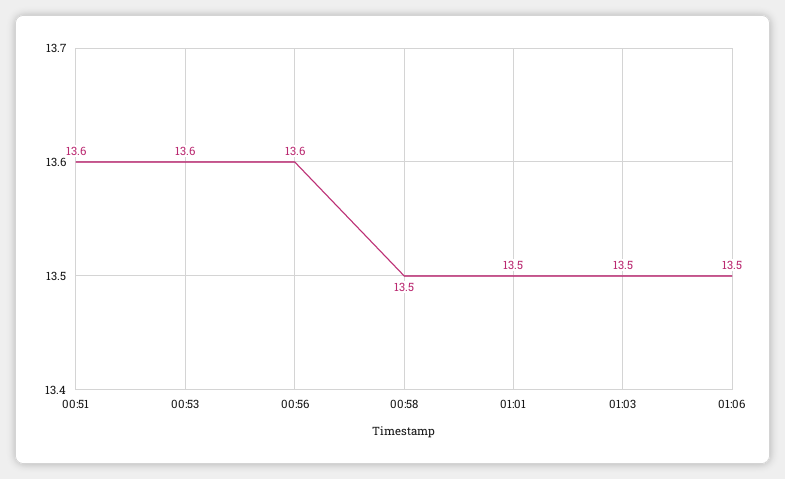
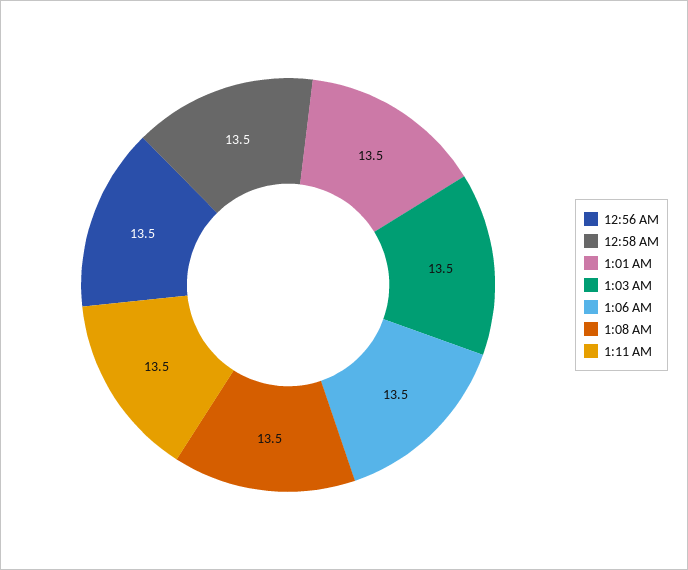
00:51: 13.6 -> none
00:53: 13.6 -> none
00:56: 13.6 -> 13.5
1:08 AM: none -> 13.5
1:11 AM: none -> 13.5

